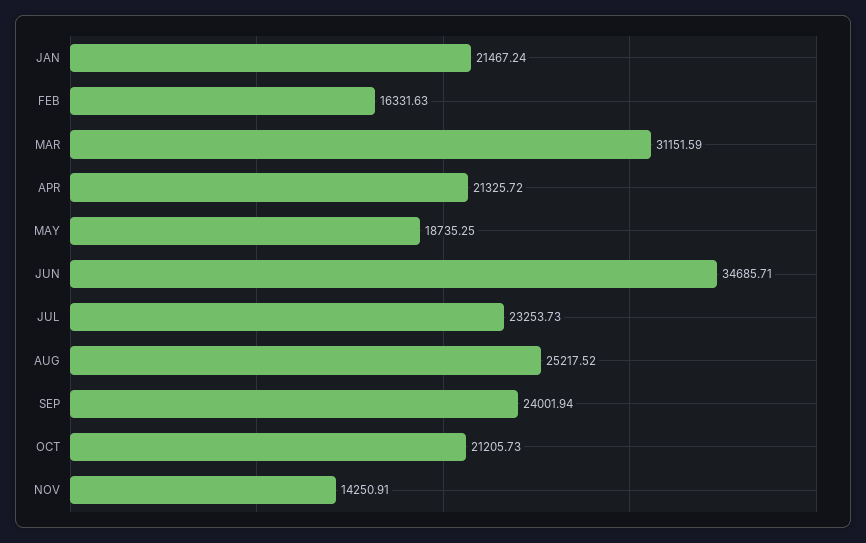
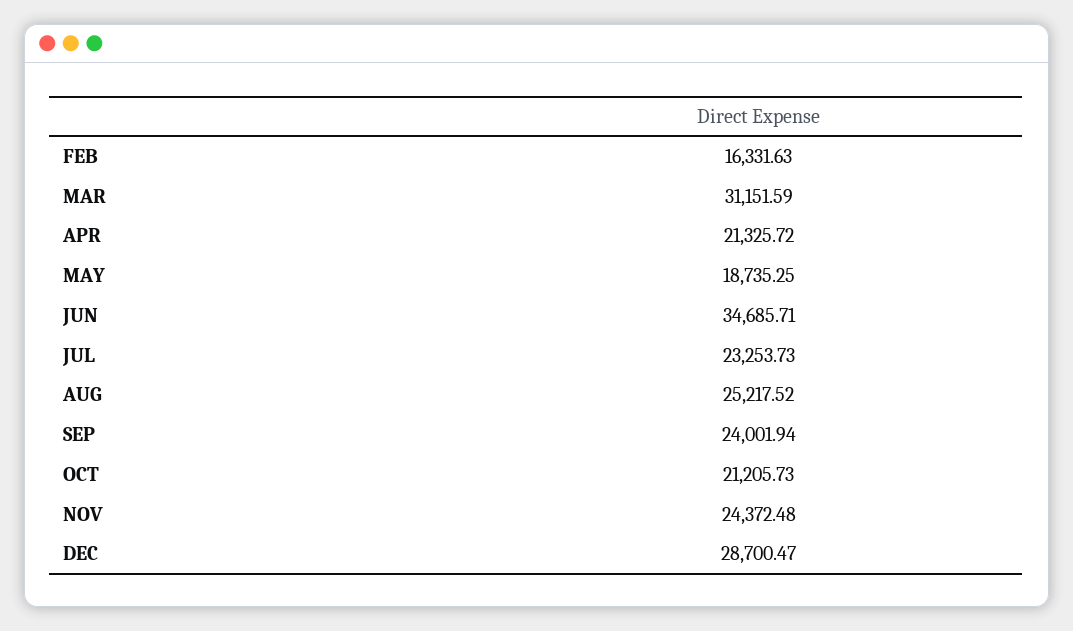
JAN: 21467.24 -> none
NOV: 14250.91 -> 24372.48
DEC: none -> 28700.47

